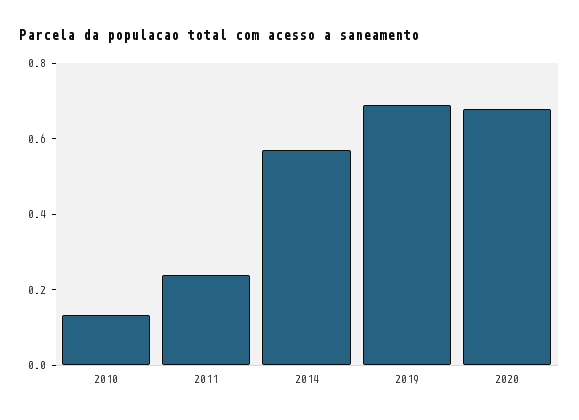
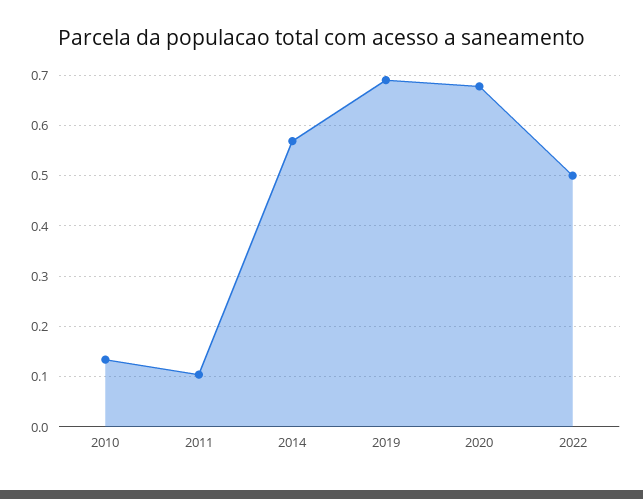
2011: 0.25 -> 0.1
2022: none -> 0.5

